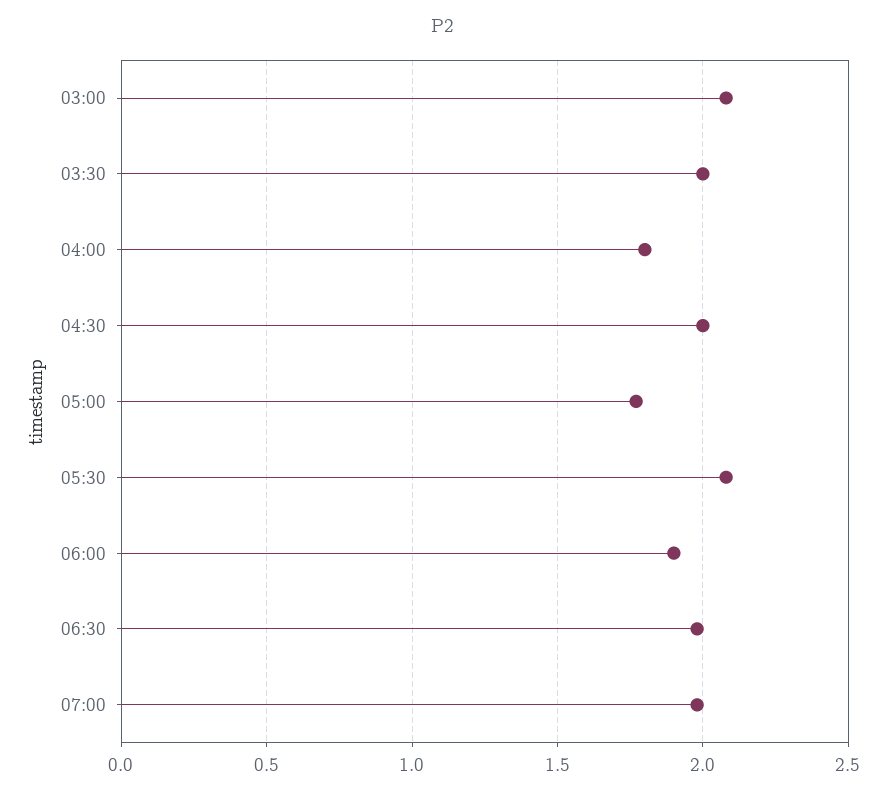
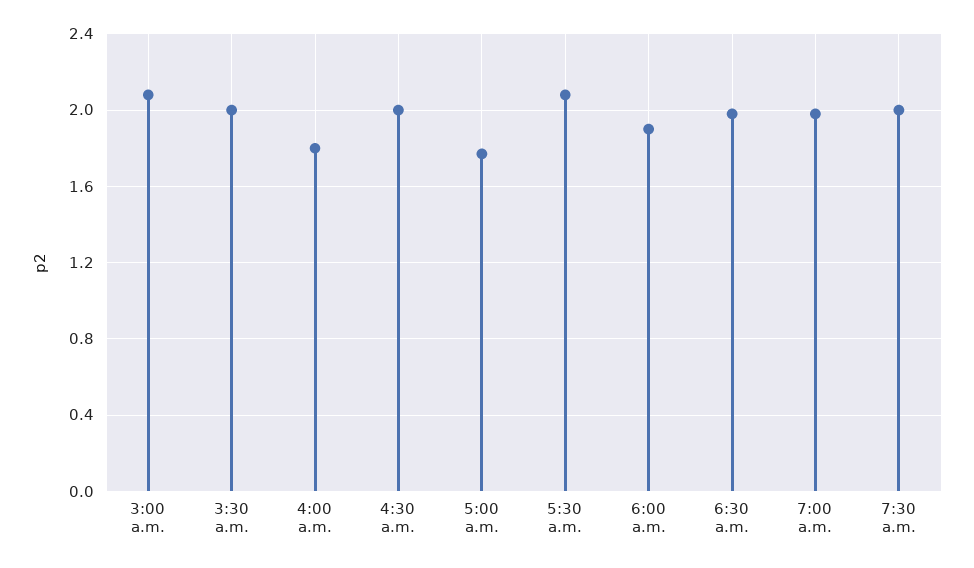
7:30 a.m.: none -> 2

